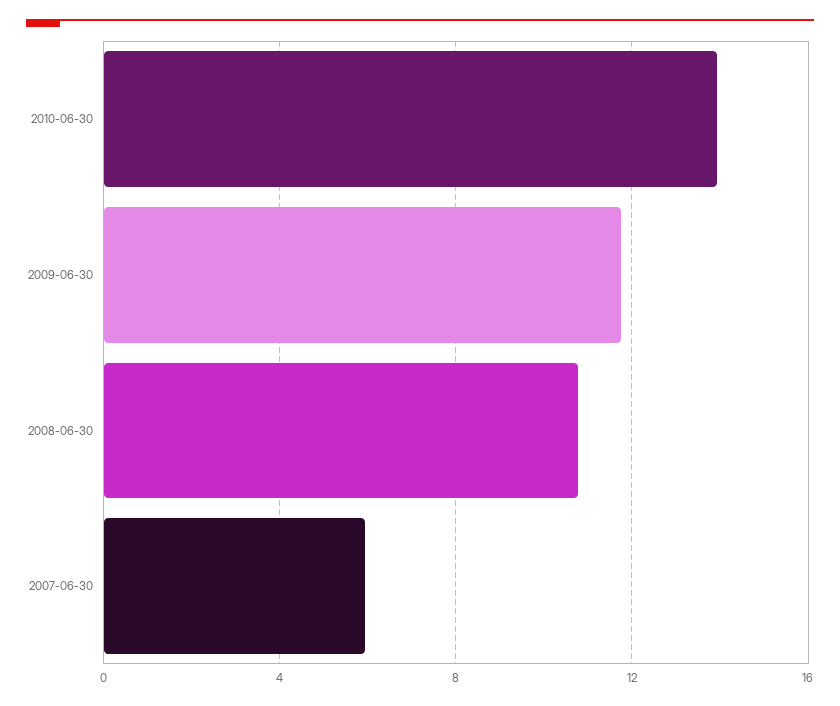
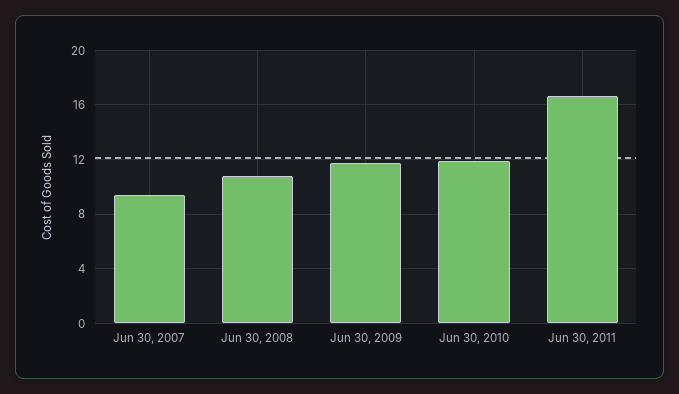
2010-06-30: 14 -> 12
2007-06-30: 6 -> 9.5
Jun 30, 2011: none -> 16.5

